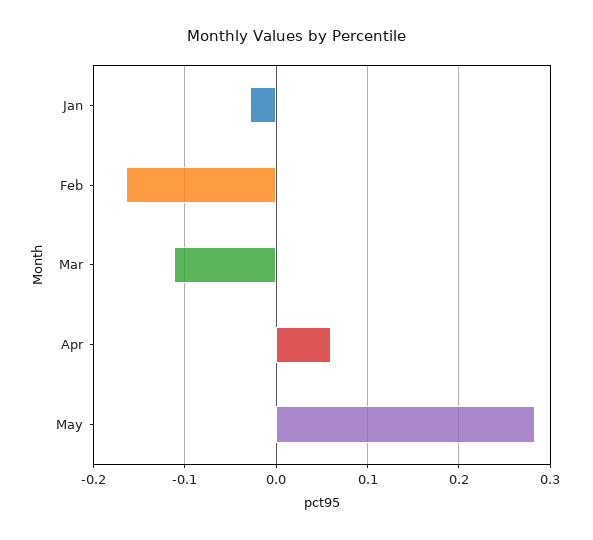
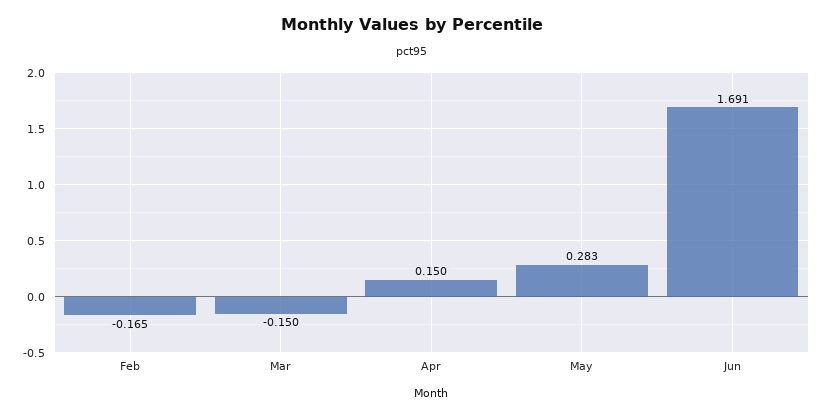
Jan: -0.03 -> none
Mar: -0.11 -> -0.15
Apr: 0.06 -> 0.15
Jun: none -> 1.691

